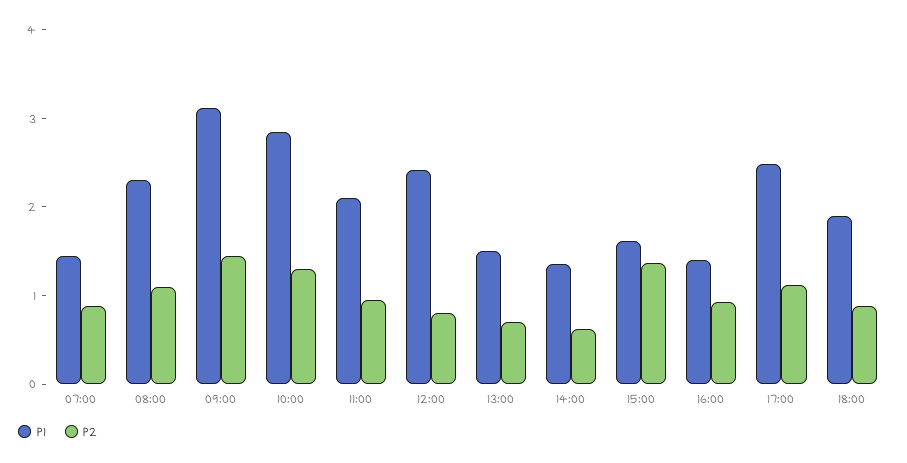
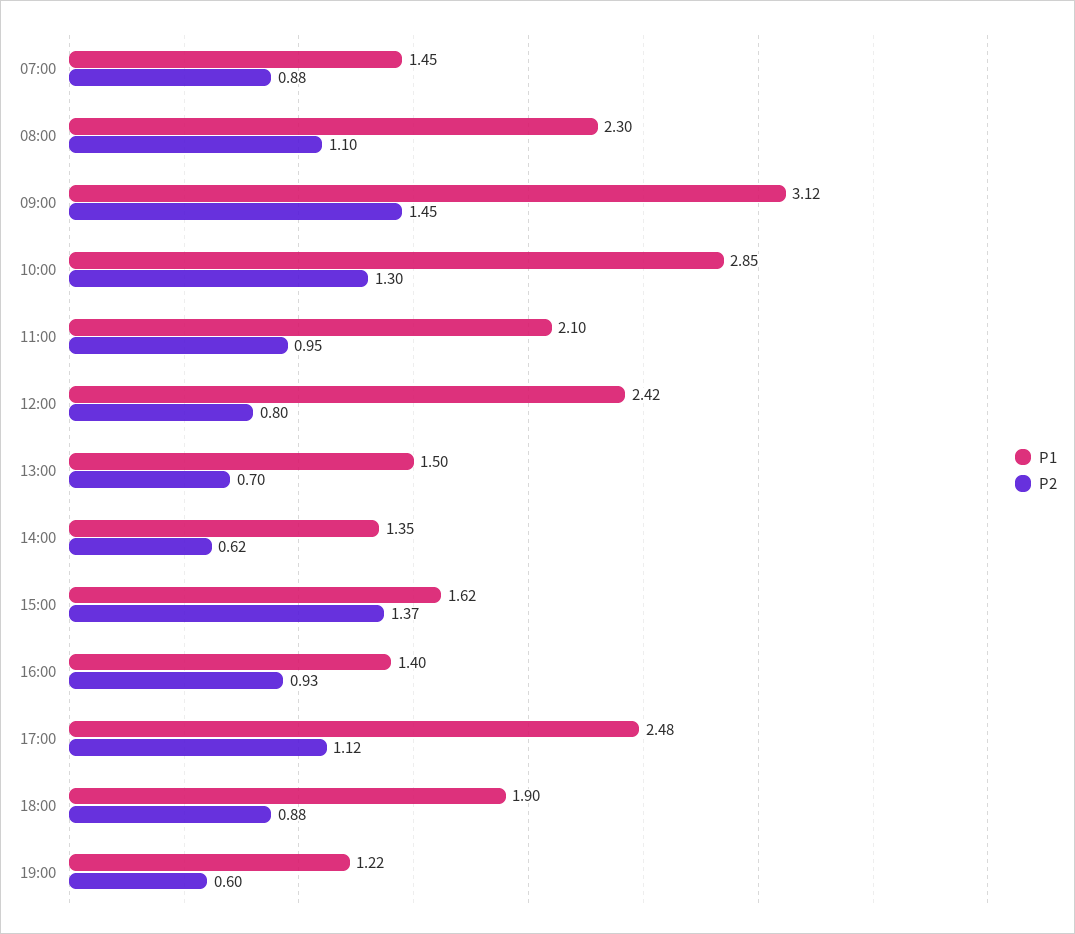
P1, 19:00: none -> 1.22
P2, 19:00: none -> 0.6

